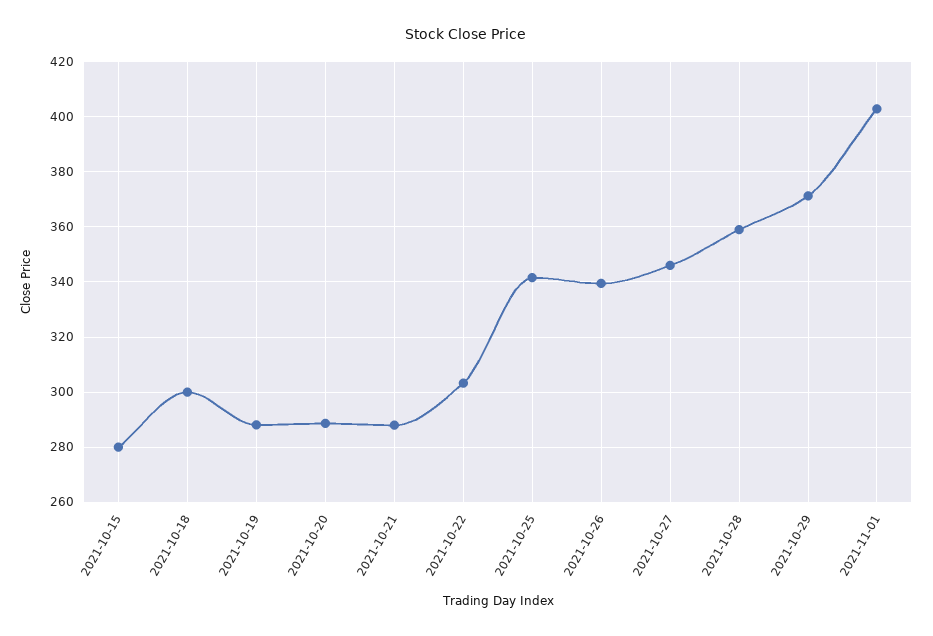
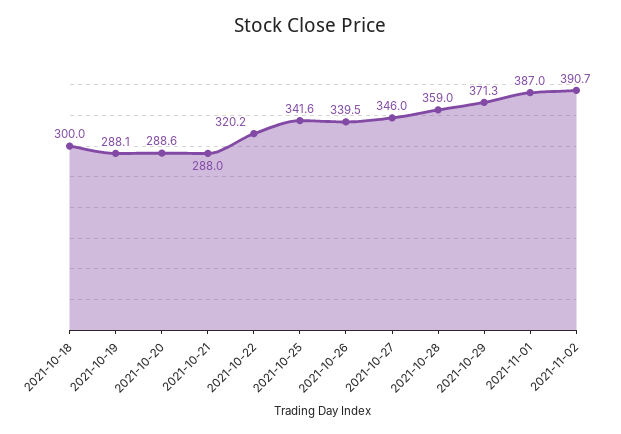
2021-10-15: 280 -> none
2021-10-22: 302.5 -> 320.2
2021-11-01: 402.5 -> 387
2021-11-02: none -> 390.7

